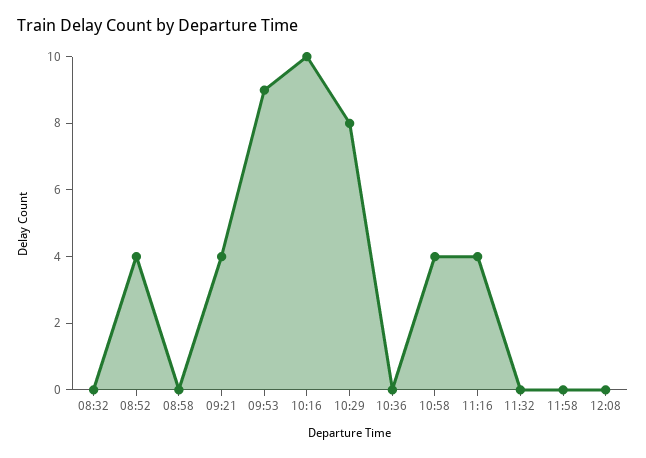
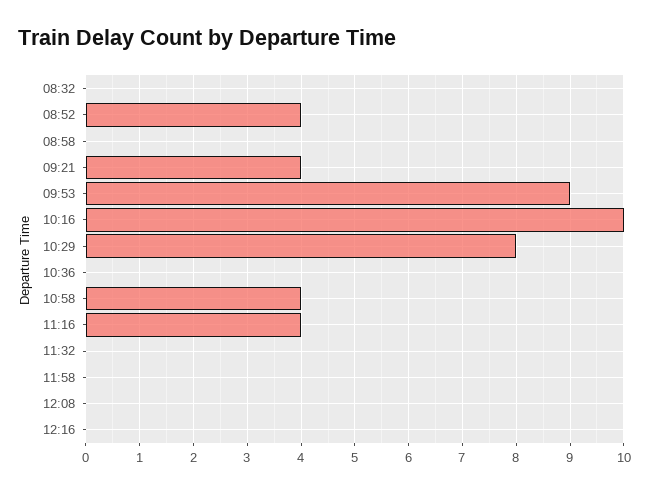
12:16: none -> 0

